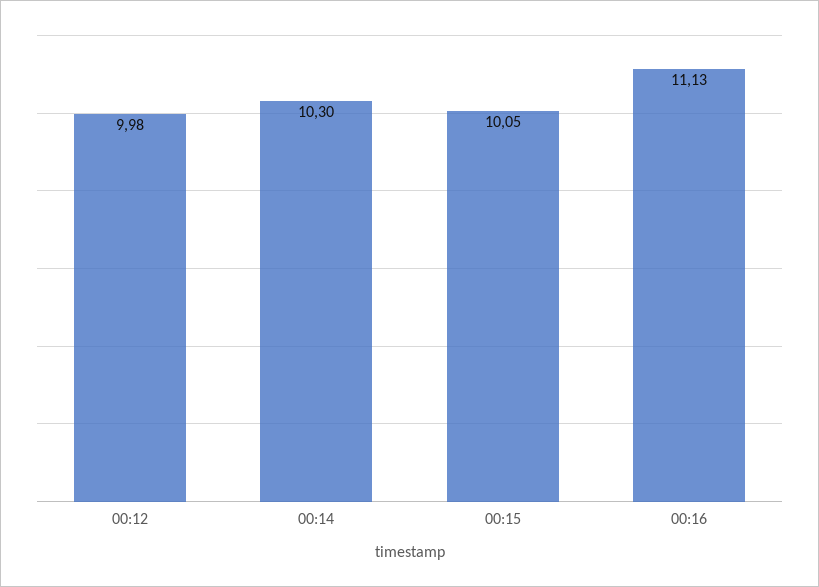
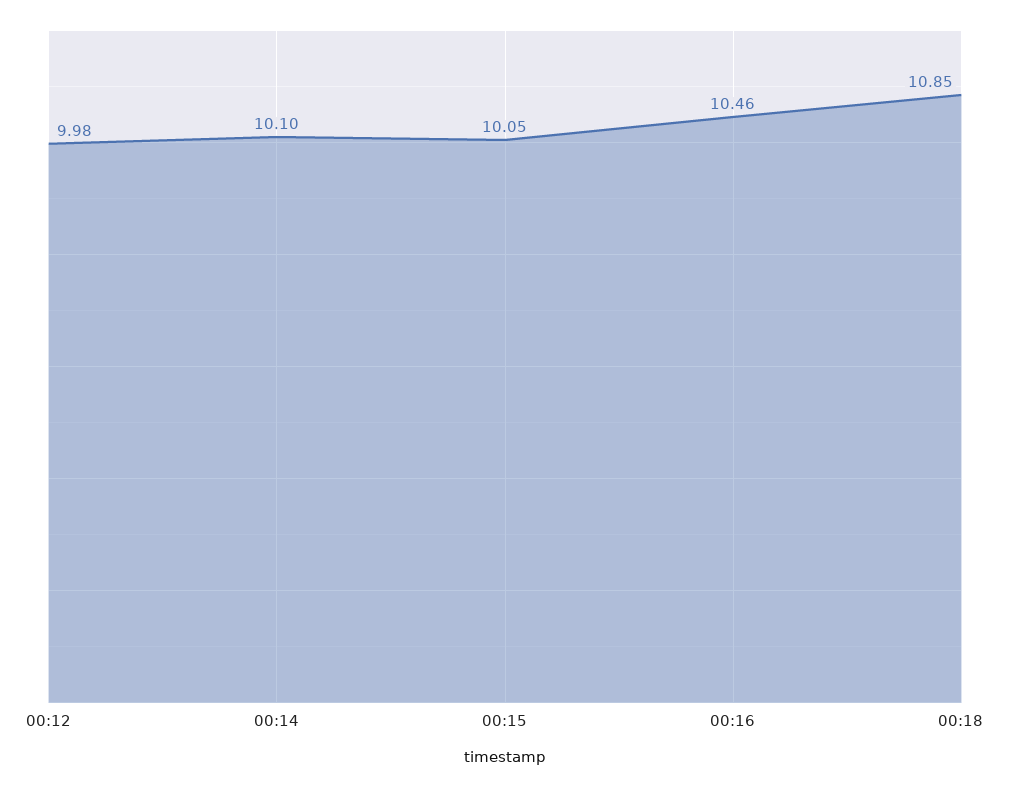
00:14: 10.3 -> 10.1
00:16: 11.13 -> 10.46
00:18: none -> 10.85

